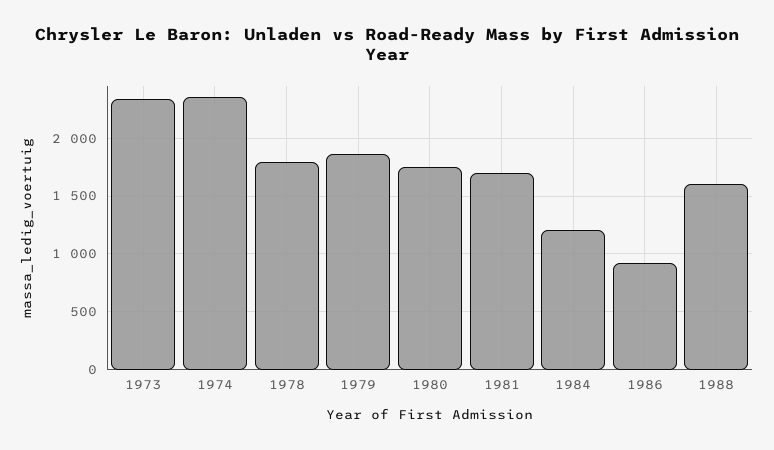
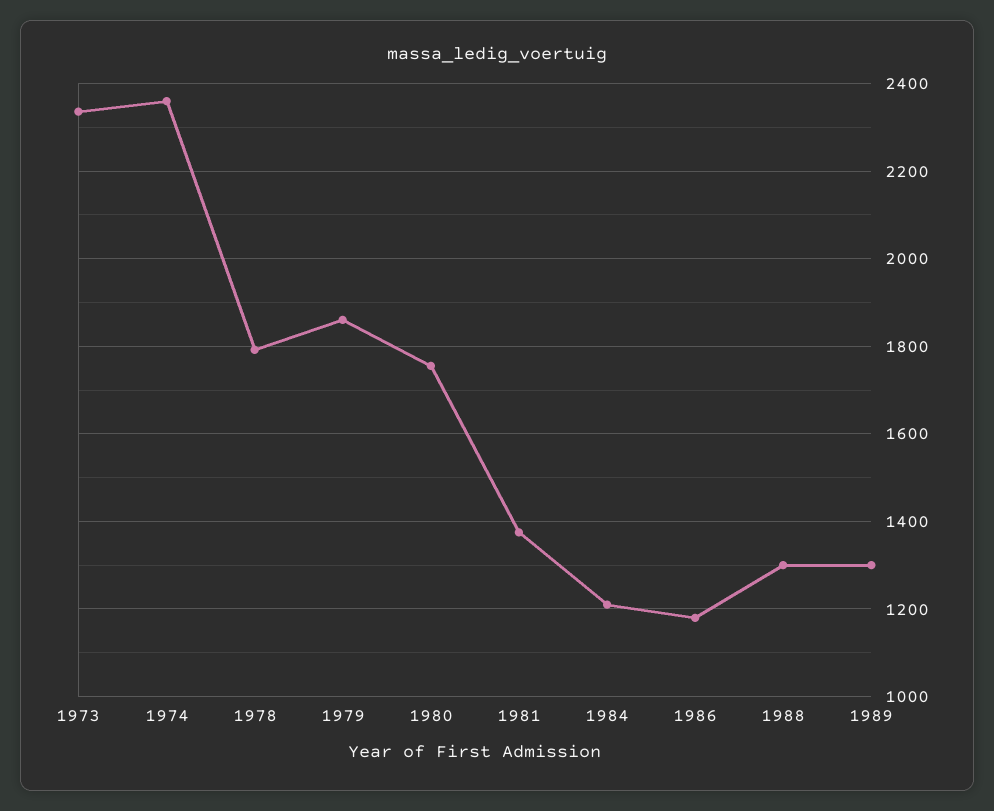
1981: 1700 -> 1380
1986: 900 -> 1180
1988: 1600 -> 1300
1989: none -> 1300

